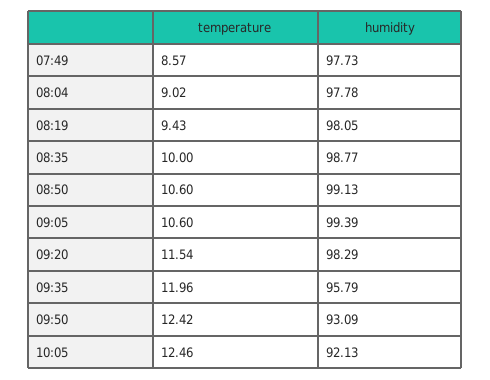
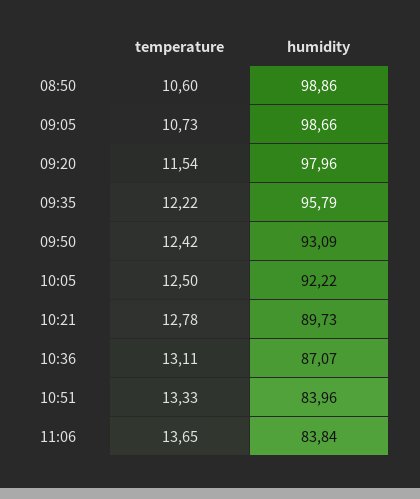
temperature, 07:49: 8.57 -> none
humidity, 07:49: 97.73 -> none
temperature, 08:04: 9.02 -> none
humidity, 08:04: 97.78 -> none
temperature, 08:19: 9.43 -> none
humidity, 08:19: 98.05 -> none
temperature, 08:35: 10 -> none
humidity, 08:35: 98.77 -> none
humidity, 08:50: 99.13 -> 98.86
temperature, 09:05: 10.6 -> 10.73
humidity, 09:05: 99.39 -> 98.66
humidity, 09:20: 98.29 -> 97.96
temperature, 09:35: 11.96 -> 12.22
temperature, 10:05: 12.46 -> 12.5
humidity, 10:05: 92.13 -> 92.22
temperature, 10:21: none -> 12.78
humidity, 10:21: none -> 89.73
temperature, 10:36: none -> 13.11
humidity, 10:36: none -> 87.07
temperature, 10:51: none -> 13.33
humidity, 10:51: none -> 83.96
temperature, 11:06: none -> 13.65
humidity, 11:06: none -> 83.84

